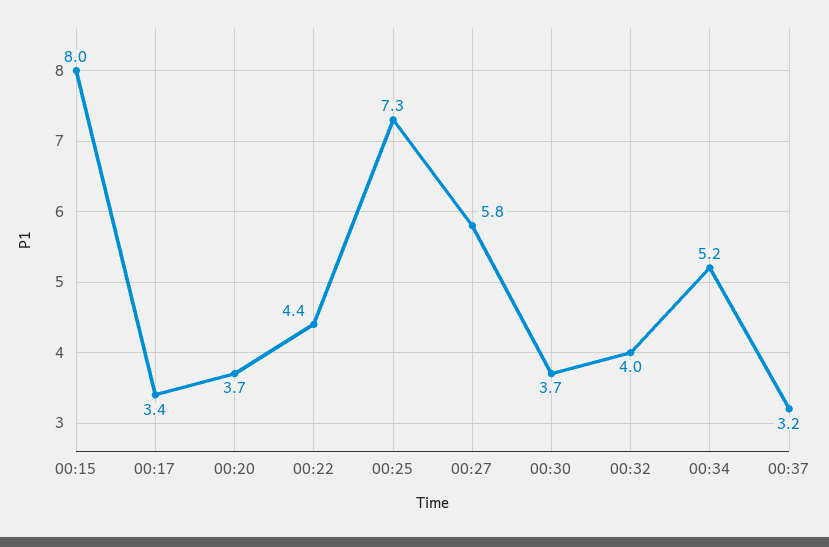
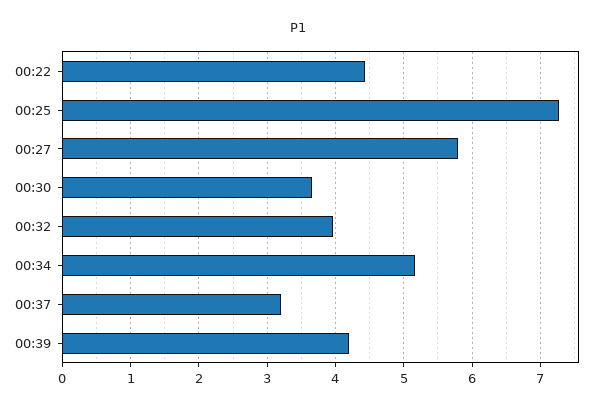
00:15: 8 -> none
00:17: 3.4 -> none
00:20: 3.7 -> none
00:39: none -> 4.2

